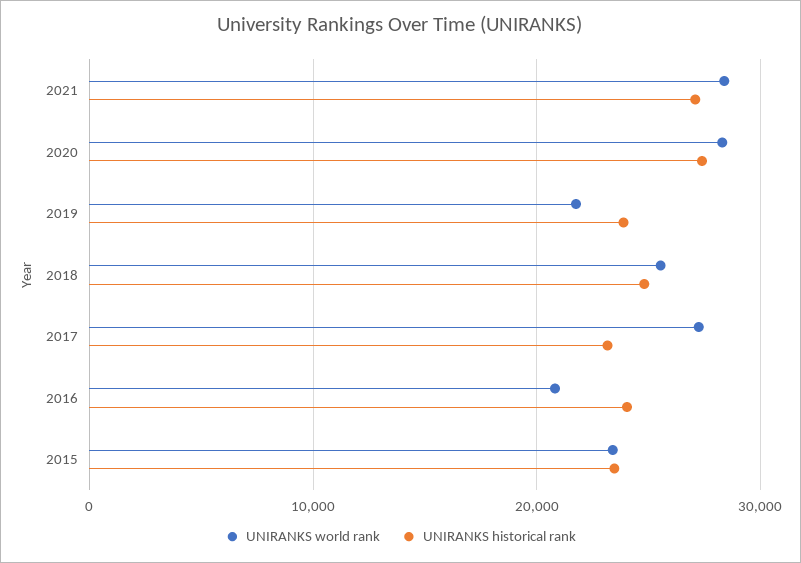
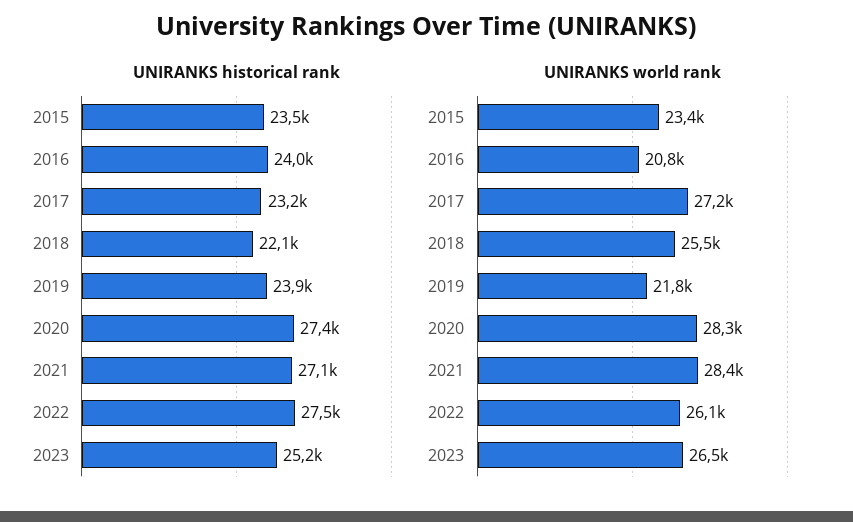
UNIRANKS historical rank, 2018: 25000 -> 22100
UNIRANKS historical rank, 2022: none -> 27500
UNIRANKS historical rank, 2023: none -> 25200
UNIRANKS world rank, 2022: none -> 26100
UNIRANKS world rank, 2023: none -> 26500

